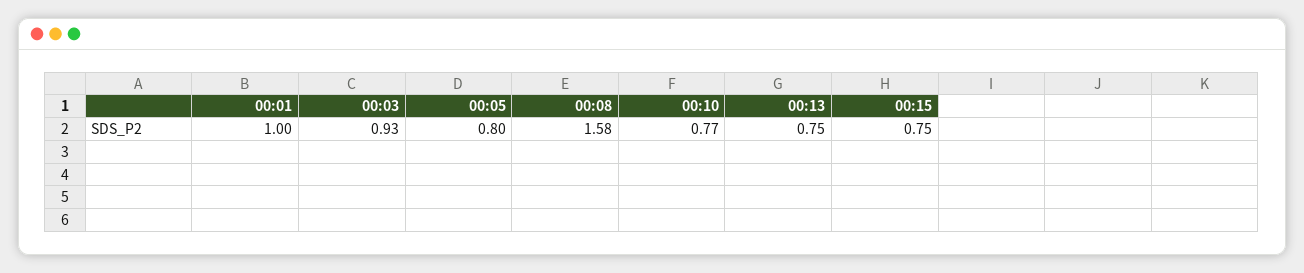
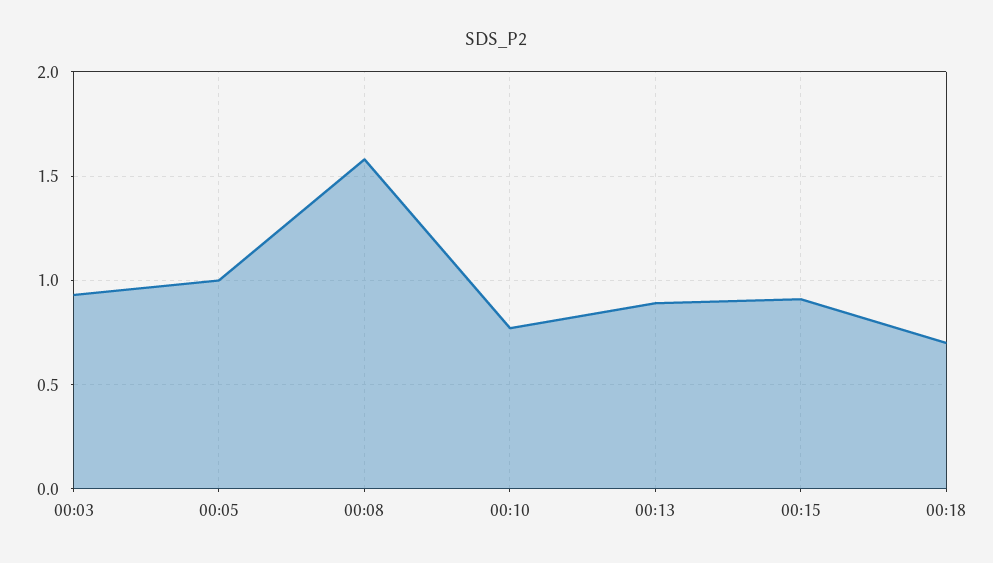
00:01: 1 -> none
00:05: 0.8 -> 1
00:13: 0.75 -> 0.9
00:15: 0.75 -> 0.9
00:18: none -> 0.7

